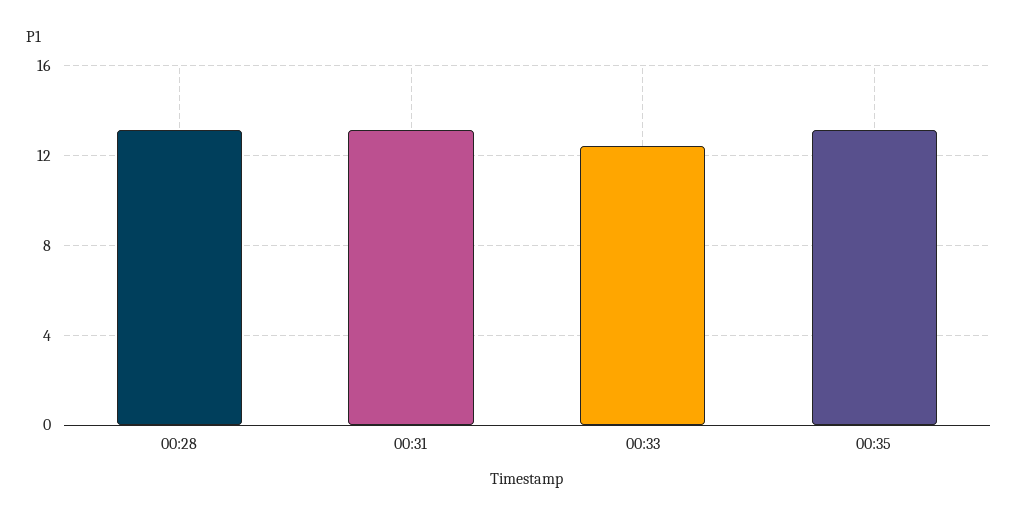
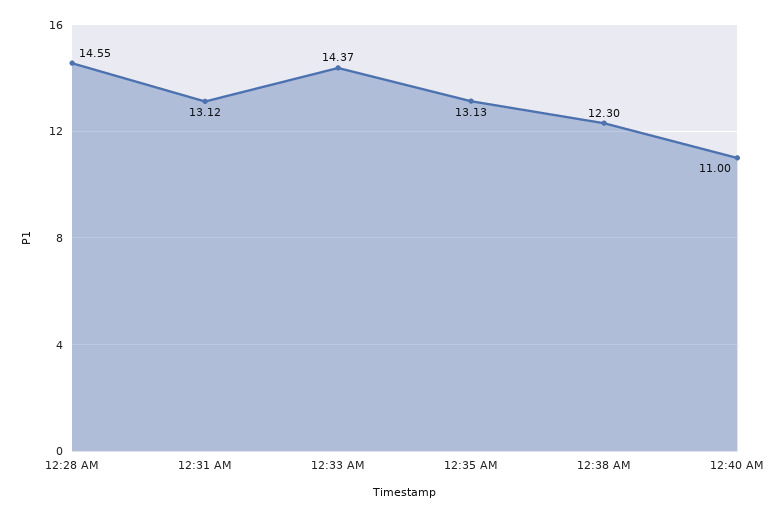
00:28: 13 -> 14.55
00:33: 12.5 -> 14.37
12:38 AM: none -> 12.3
12:40 AM: none -> 11

